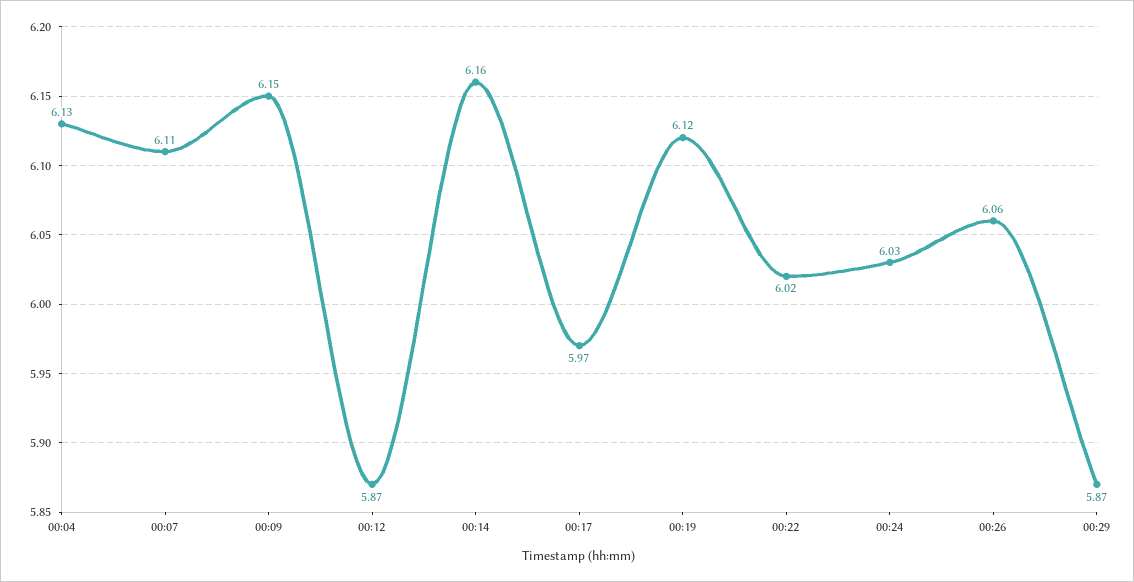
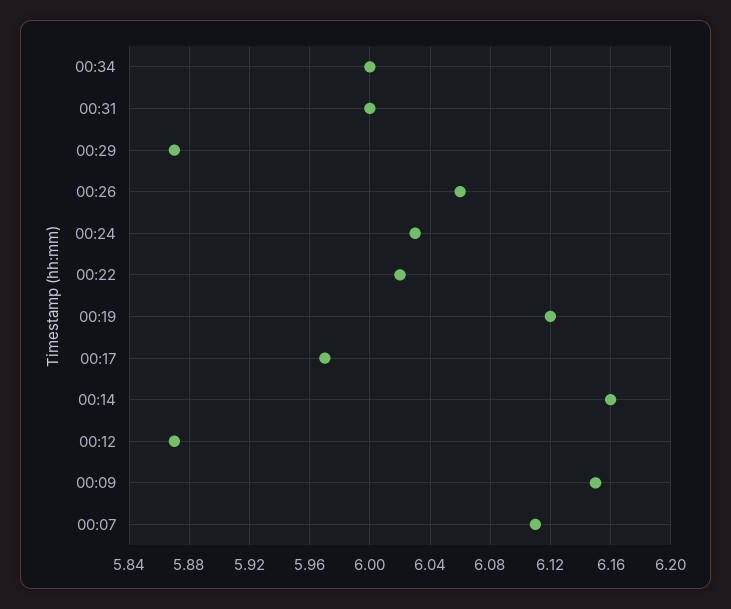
00:04: 6.13 -> none
00:34: none -> 6
00:31: none -> 6

